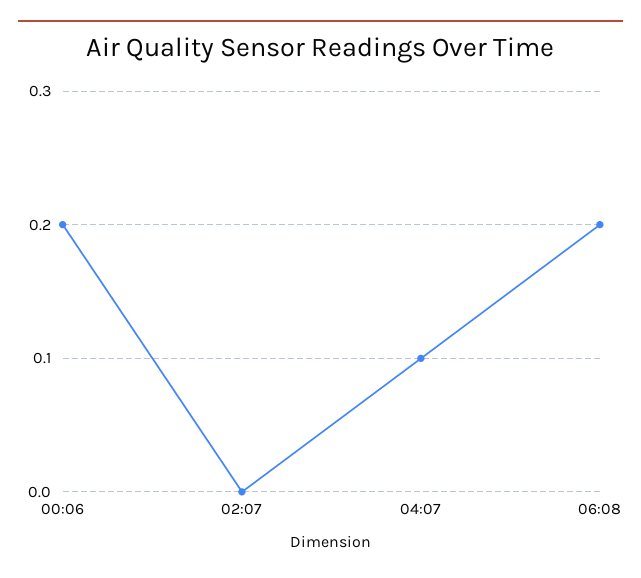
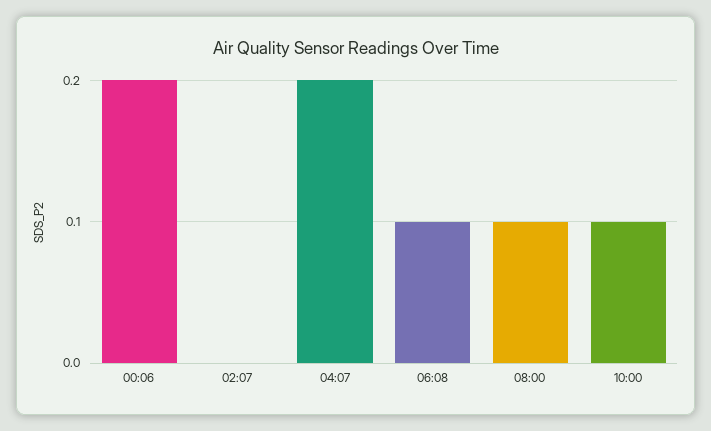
04:07: 0.1 -> 0.2
06:08: 0.2 -> 0.1
08:00: none -> 0.1
10:00: none -> 0.1

